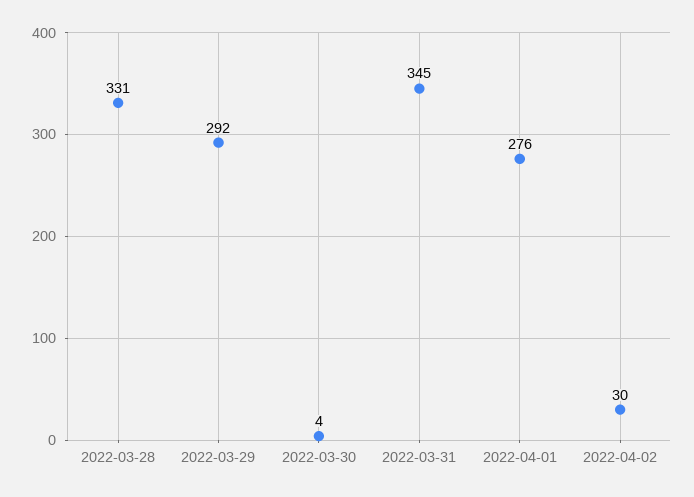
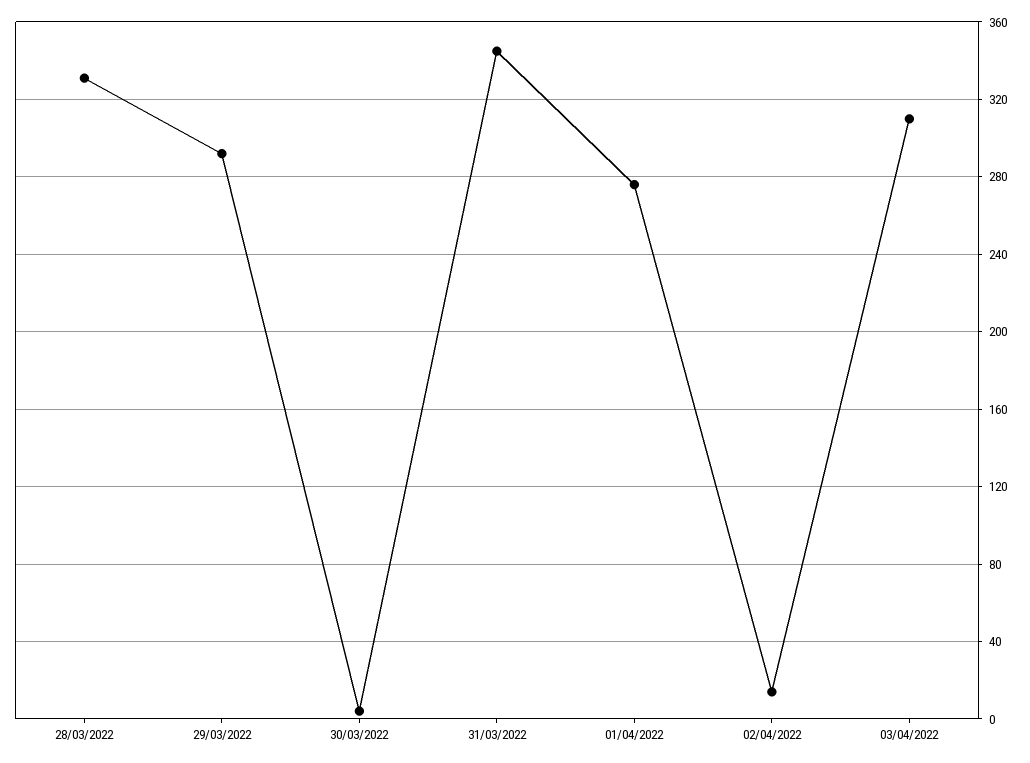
2022-04-02: 30 -> 15
03/04/2022: none -> 310

